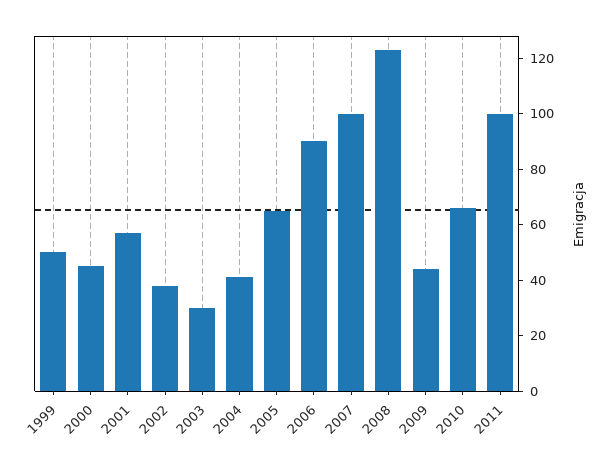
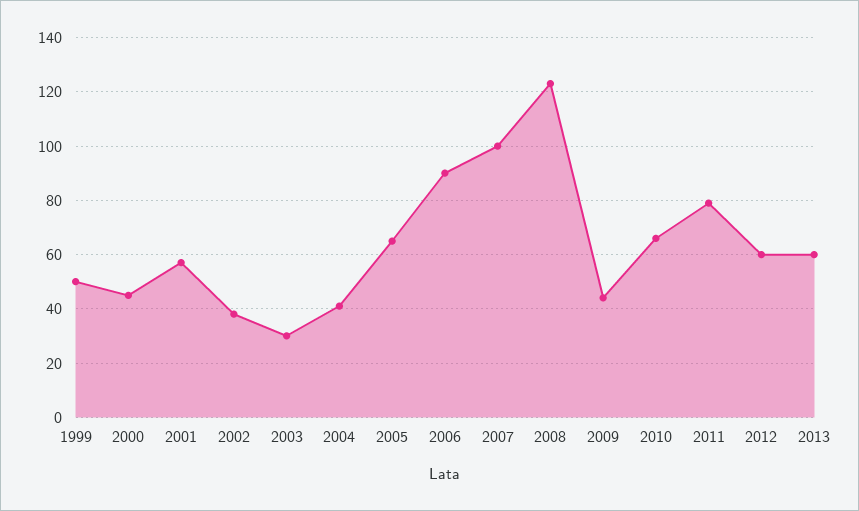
2011: 100 -> 80
2012: none -> 60
2013: none -> 60

